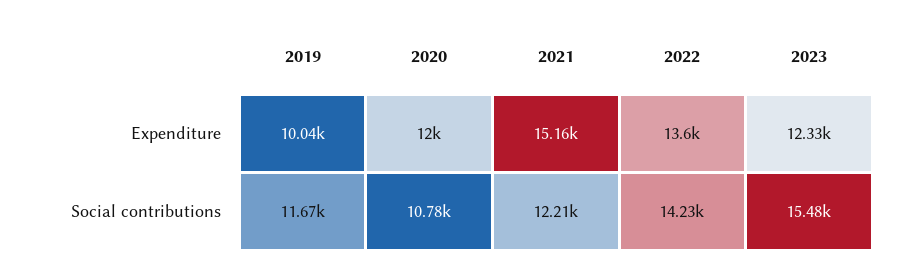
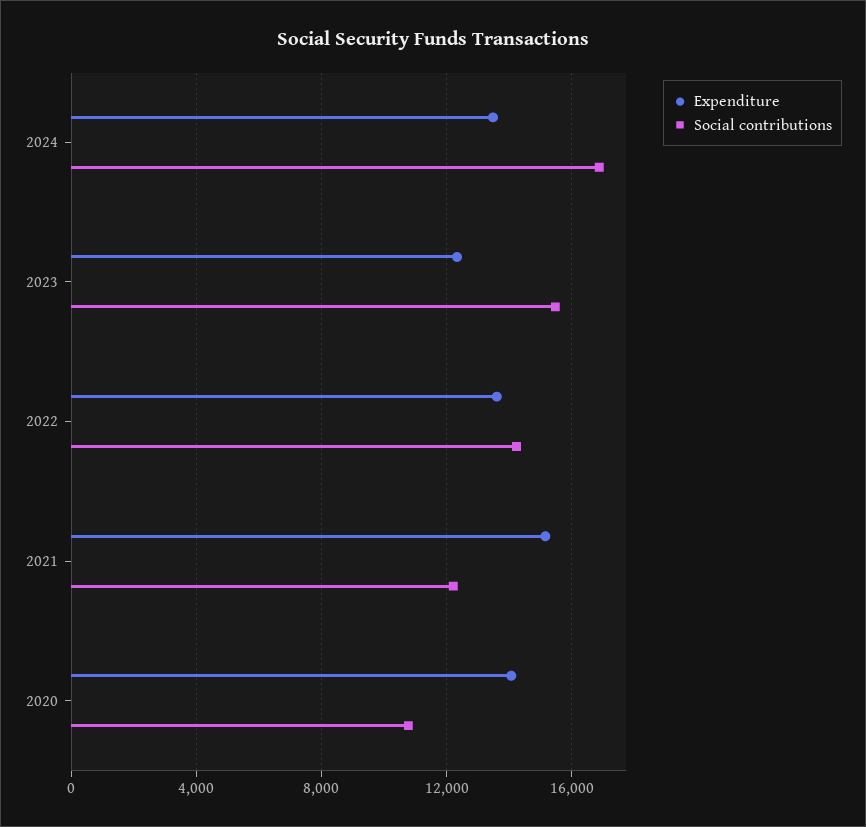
Expenditure, 2019: 10040 -> none
Expenditure, 2020: 12000 -> 14000
Social contributions, 2019: 11670 -> none
Expenditure, 2024: none -> 13500
Social contributions, 2024: none -> 17000

